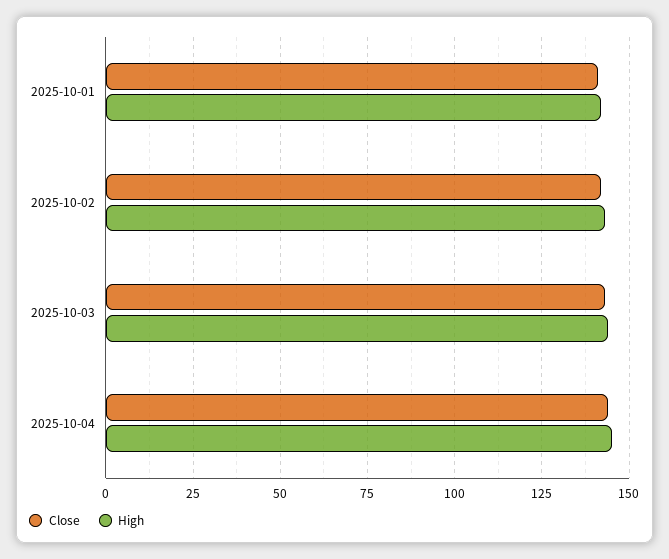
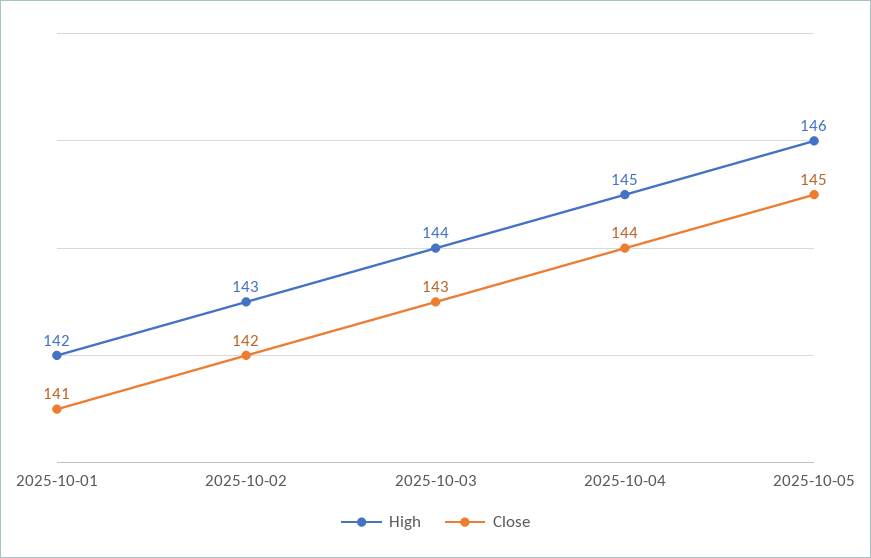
High, 2025-10-05: none -> 146
Close, 2025-10-05: none -> 145

